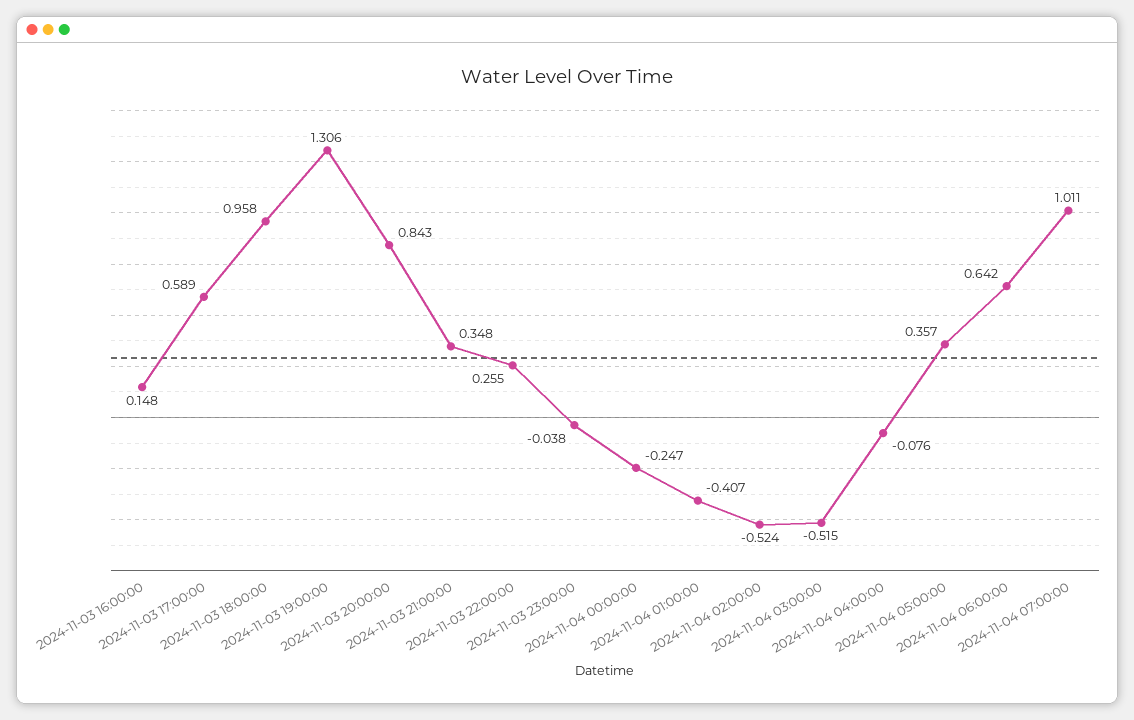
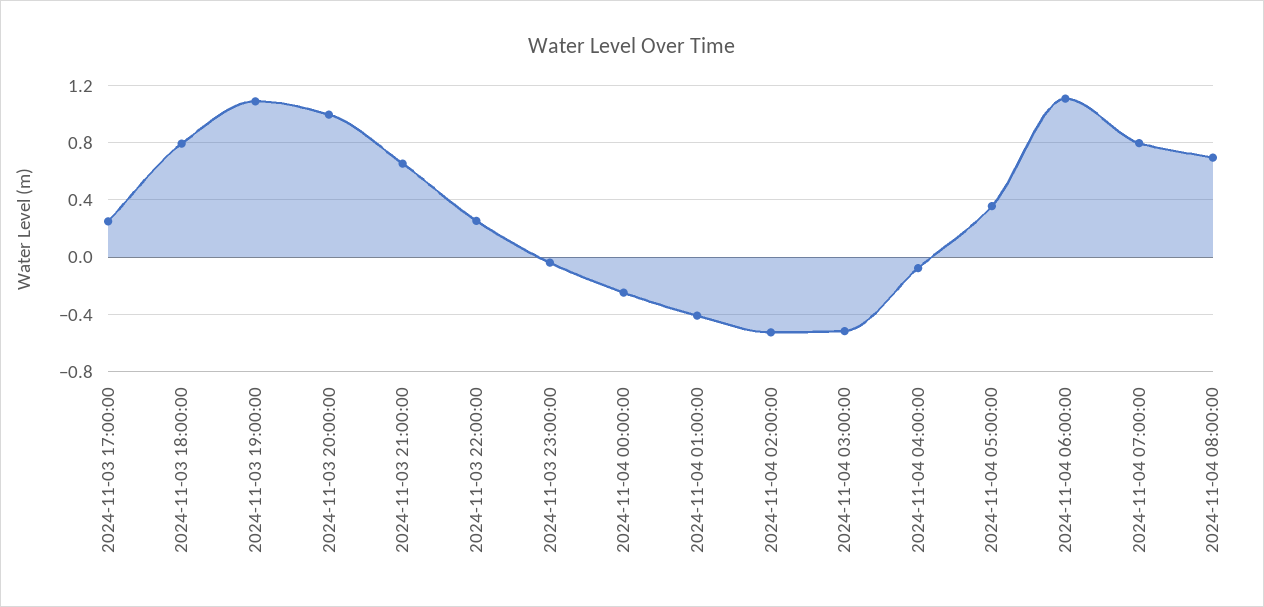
2024-11-03 16:00:00: 0.148 -> none
2024-11-03 17:00:00: 0.589 -> 0.25
2024-11-03 18:00:00: 0.958 -> 0.8
2024-11-03 19:00:00: 1.306 -> 1.1
2024-11-03 20:00:00: 0.843 -> 1
2024-11-03 21:00:00: 0.348 -> 0.65
2024-11-04 06:00:00: 0.642 -> 1.1
2024-11-04 07:00:00: 1.011 -> 0.8
2024-11-04 08:00:00: none -> 0.7

